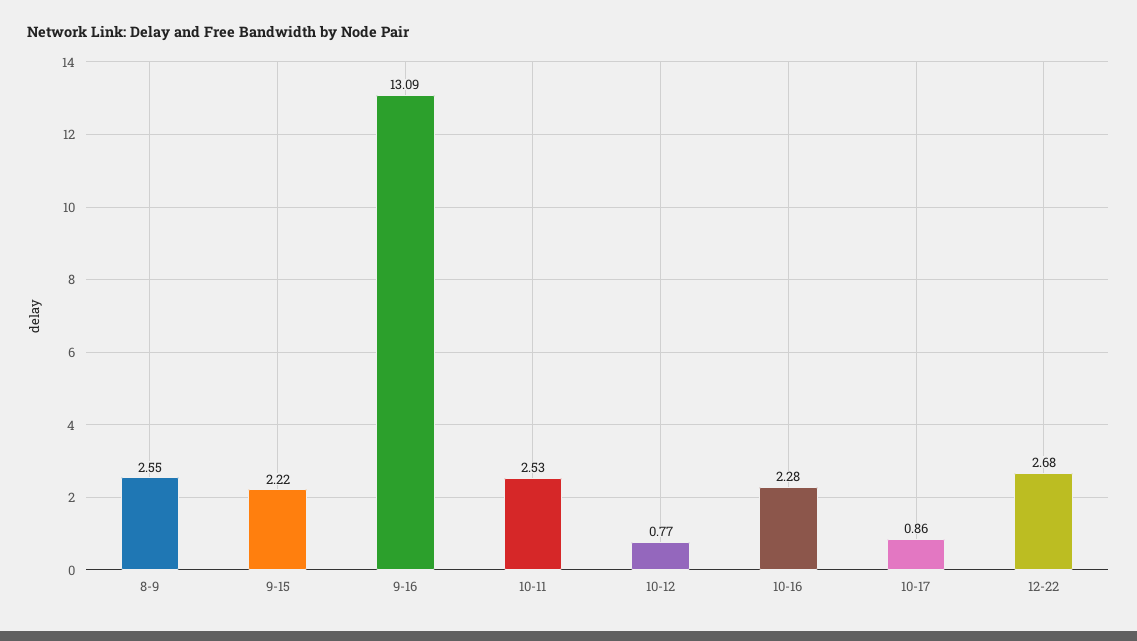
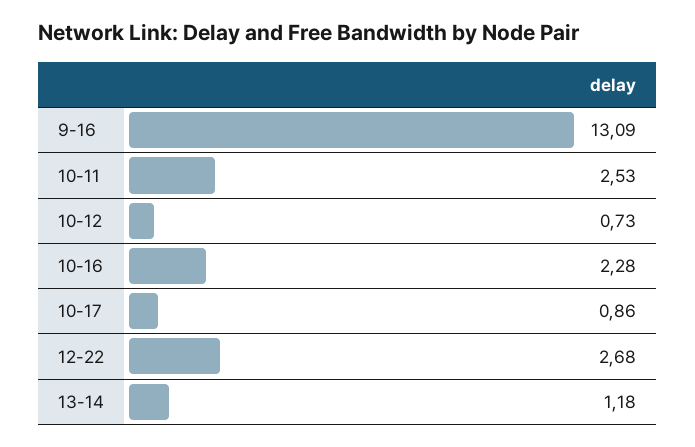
8-9: 2.55 -> none
9-15: 2.22 -> none
10-12: 0.77 -> 0.73
13-14: none -> 1.18

